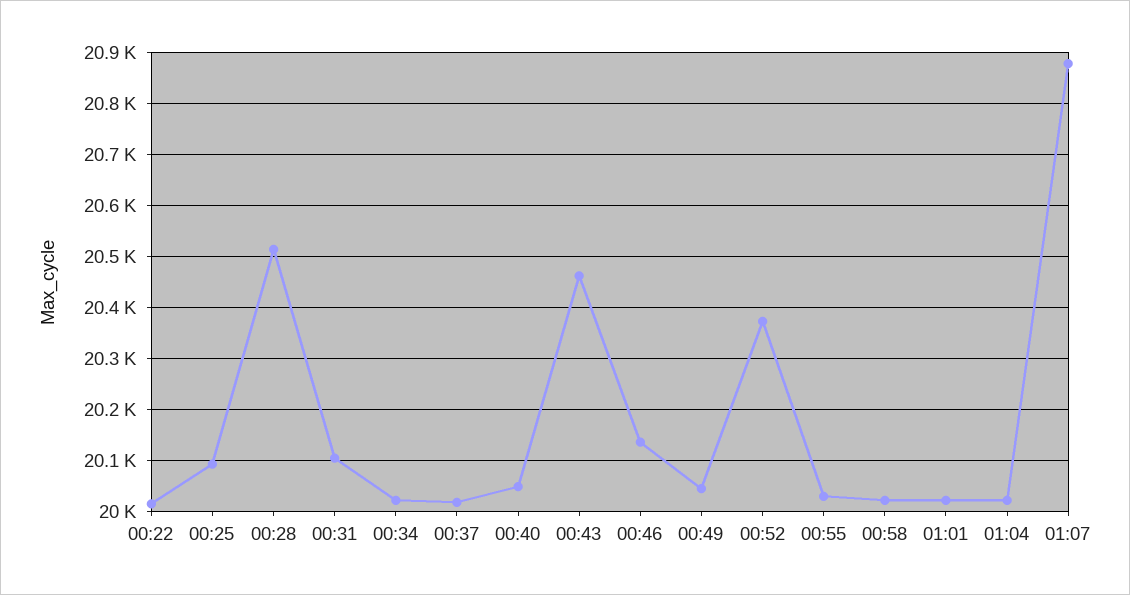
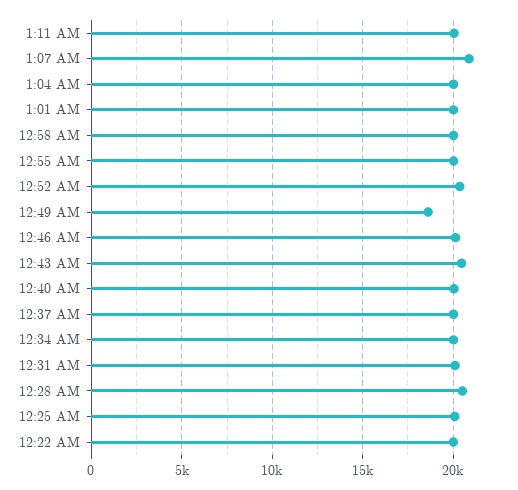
00:49: 20040 -> 18500
1:11 AM: none -> 20000

